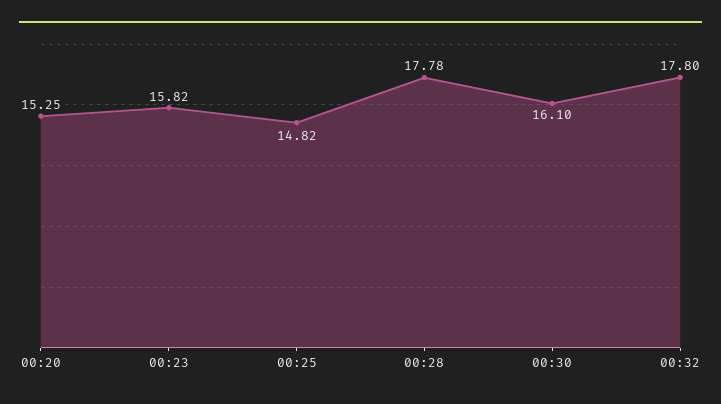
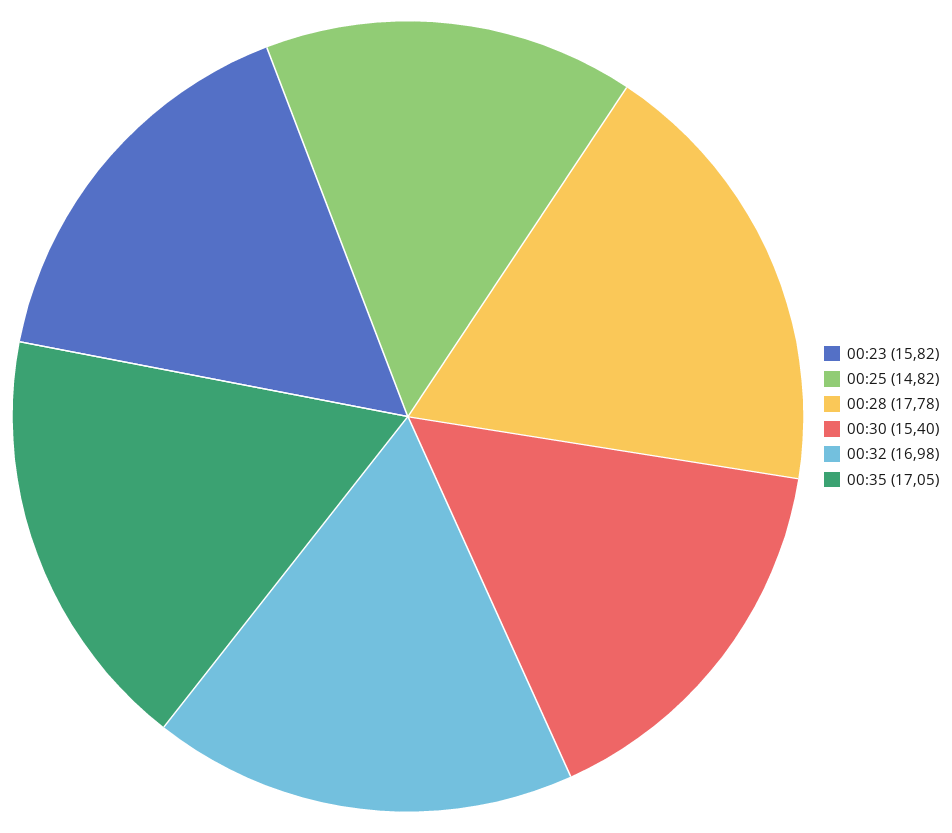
00:20: 15.25 -> none
00:30: 16.1 -> 15.4
00:32: 17.8 -> 16.98
00:35: none -> 17.05

